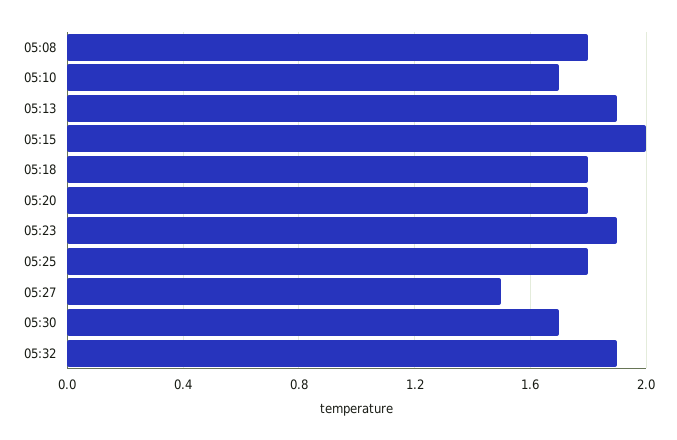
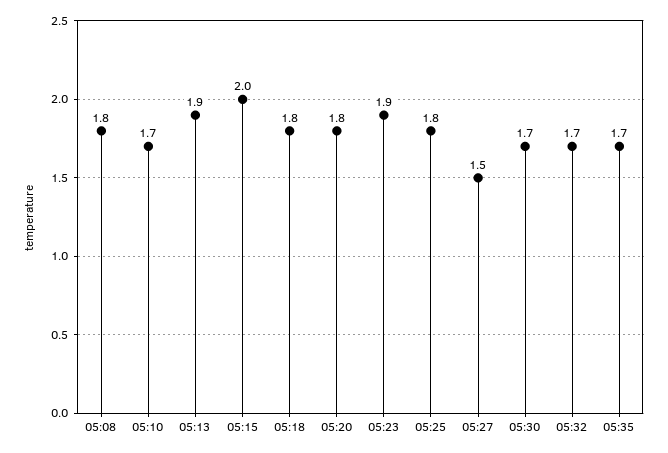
05:32: 1.9 -> 1.7
05:35: none -> 1.7

